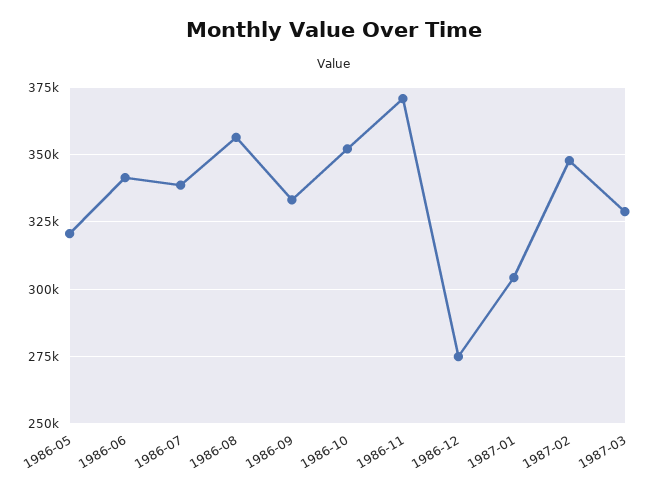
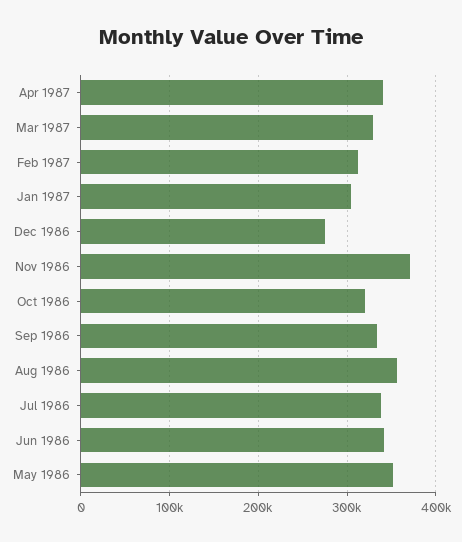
1986-05: 320000 -> 350000
1986-10: 352500 -> 320000
1987-02: 347500 -> 310000
Apr 1987: none -> 340000

